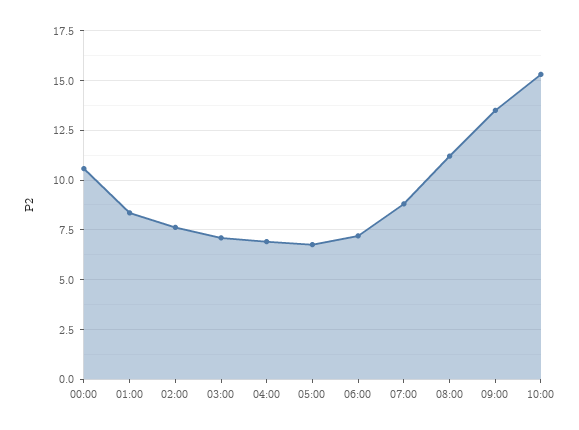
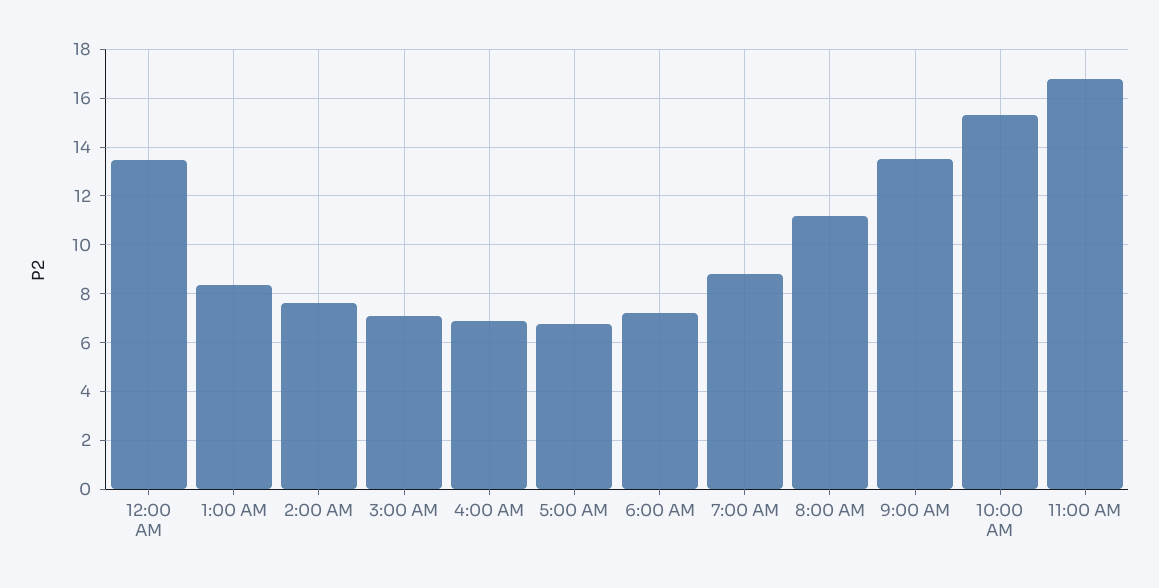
00:00: 10.5 -> 13.5
11:00 AM: none -> 16.75

